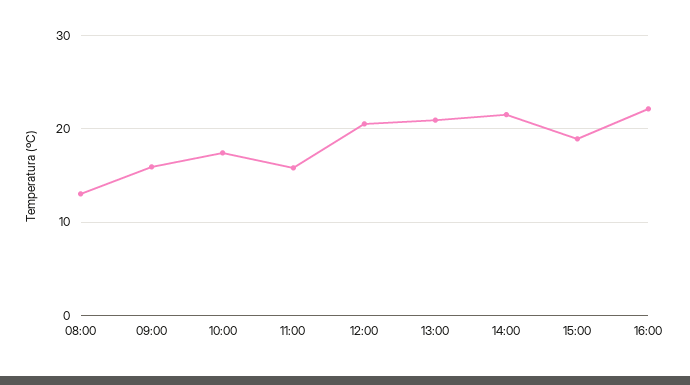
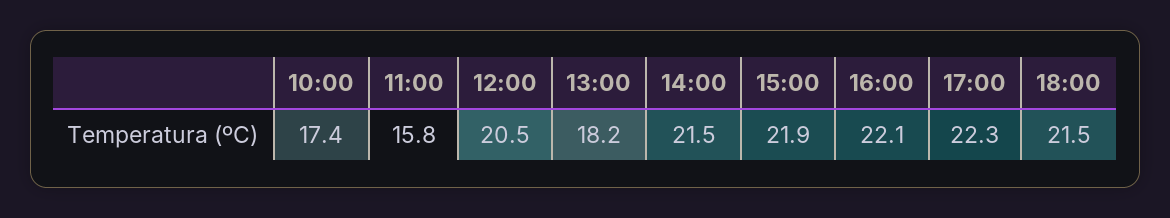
08:00: 13 -> none
09:00: 16 -> none
13:00: 21 -> 18.2
15:00: 19 -> 21.9
17:00: none -> 22.3
18:00: none -> 21.5

